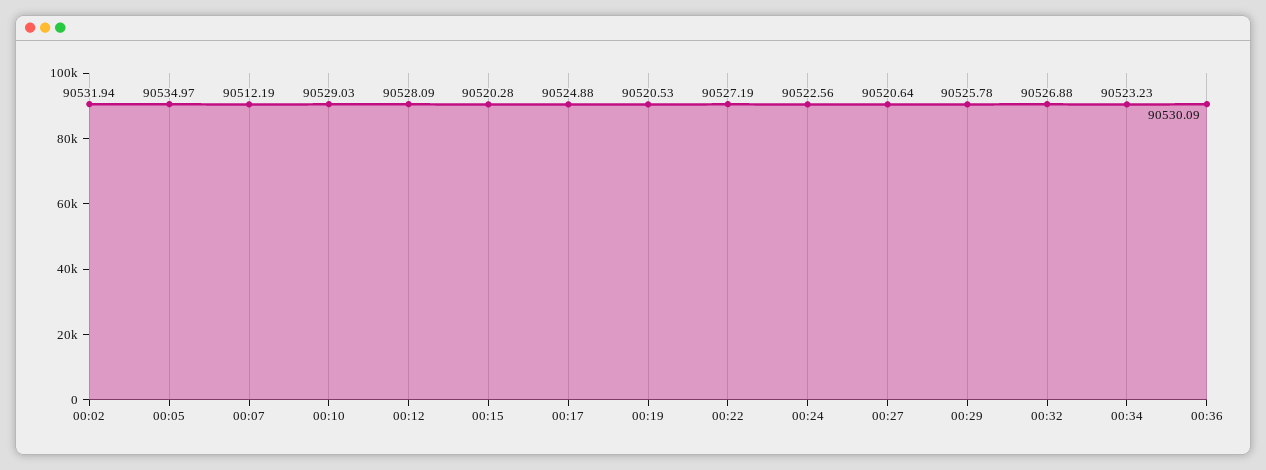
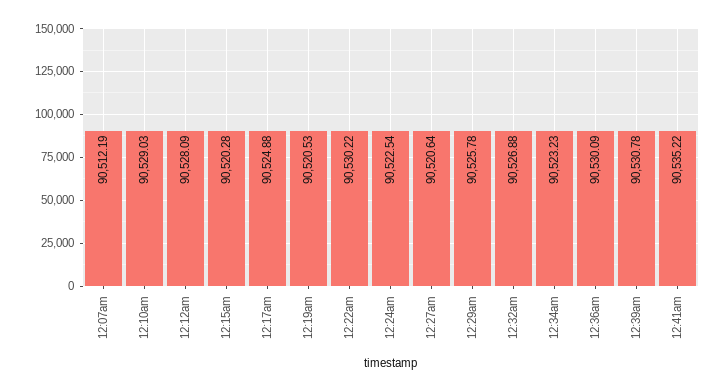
00:02: 90531.94 -> none
00:05: 90534.97 -> none
00:22: 90527.19 -> 90530.22
00:24: 90522.56 -> 90522.54
12:39am: none -> 90530.78
12:41am: none -> 90535.22

